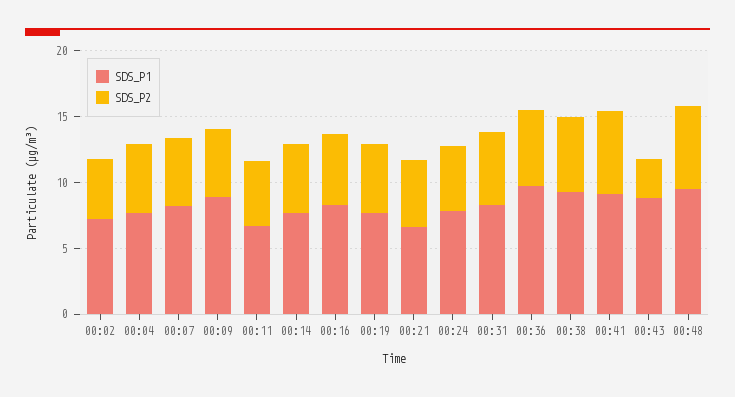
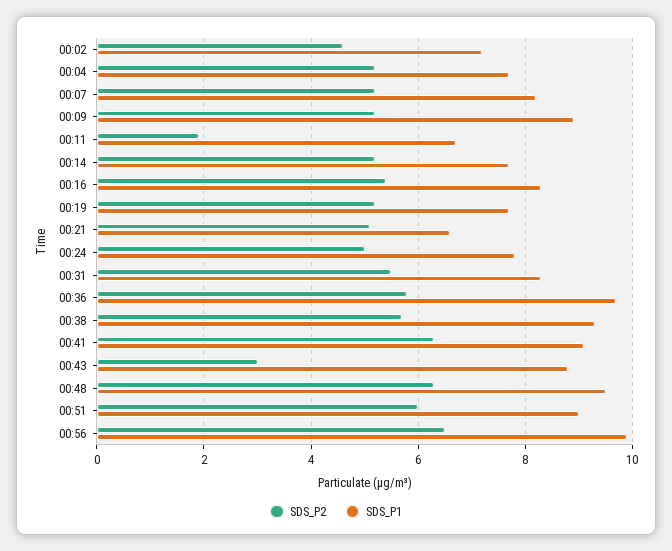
SDS_P2, 00:11: 5 -> 2
SDS_P2, 00:51: none -> 6
SDS_P1, 00:51: none -> 9
SDS_P2, 00:56: none -> 6.5
SDS_P1, 00:56: none -> 10

